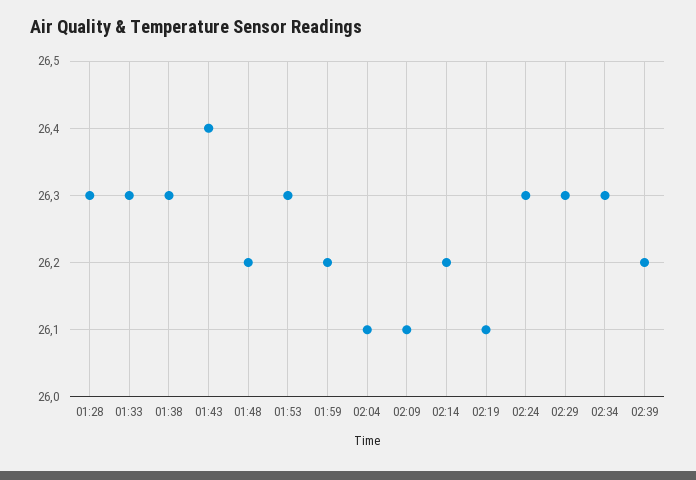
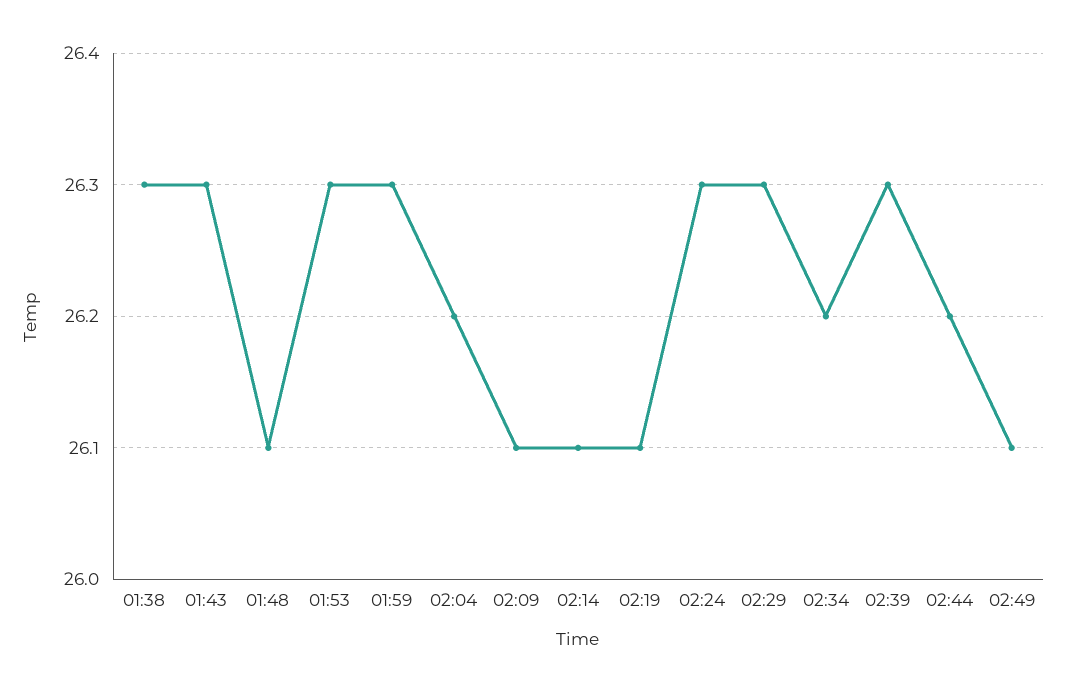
01:28: 26.3 -> none
01:33: 26.3 -> none
01:43: 26.4 -> 26.3
01:48: 26.2 -> 26.1
01:59: 26.2 -> 26.3
02:04: 26.1 -> 26.2
02:14: 26.2 -> 26.1
02:34: 26.3 -> 26.2
02:39: 26.2 -> 26.3
02:44: none -> 26.2
02:49: none -> 26.1

